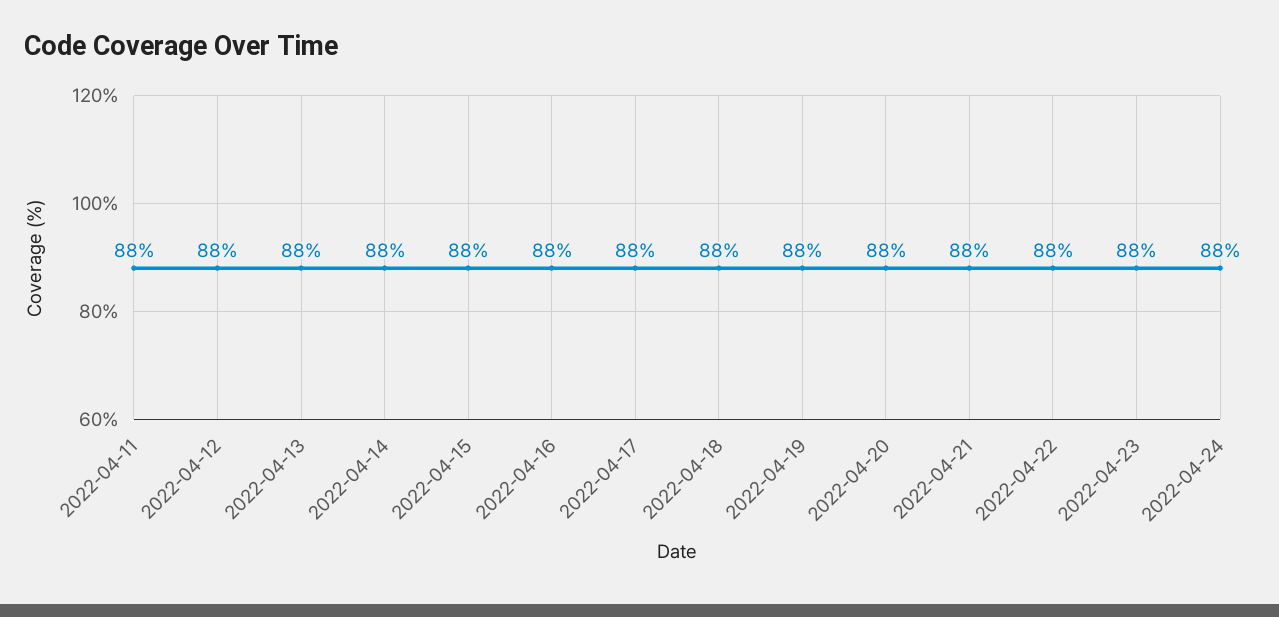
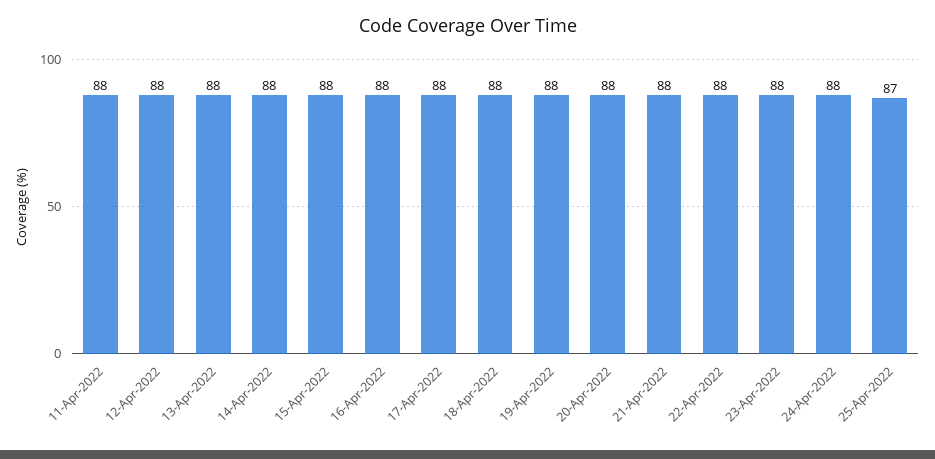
25-Apr-2022: none -> 87

